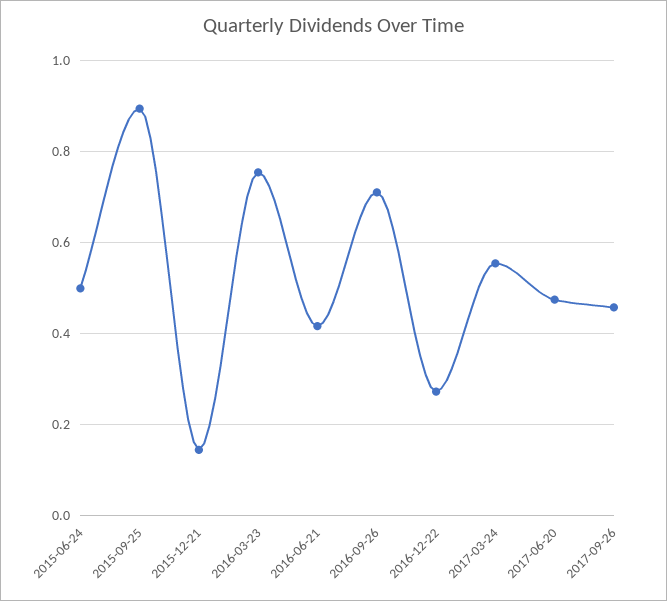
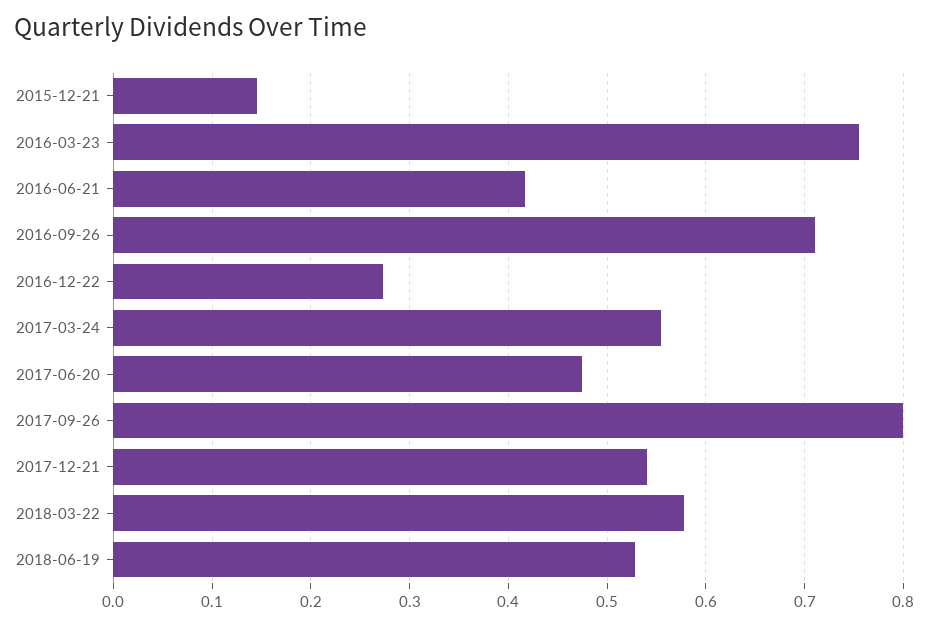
2015-06-24: 0.5 -> none
2015-09-25: 0.9 -> none
2017-09-26: 0.46 -> 0.8
2017-12-21: none -> 0.54
2018-03-22: none -> 0.58
2018-06-19: none -> 0.53

